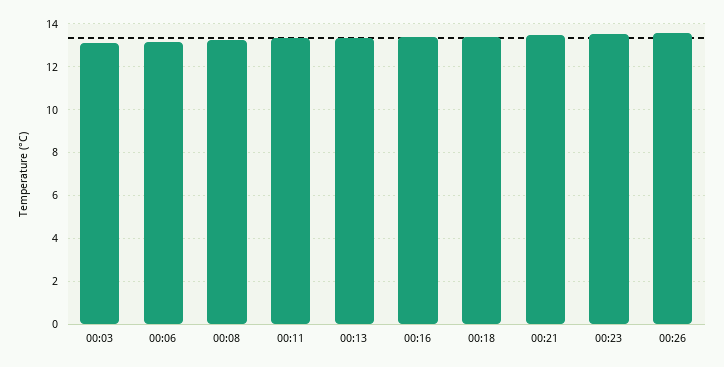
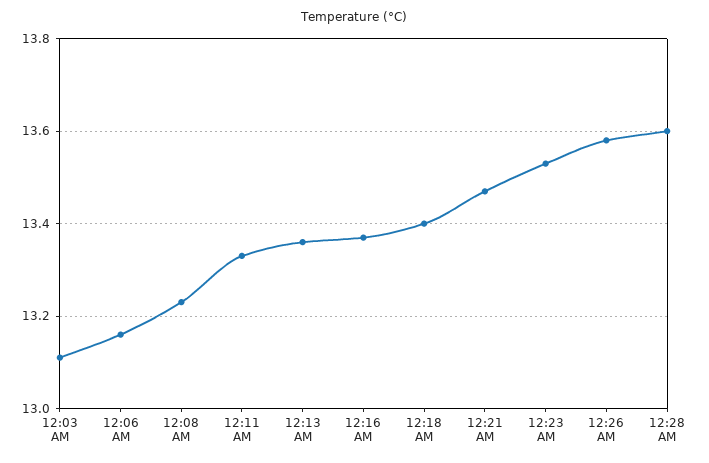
12:28 AM: none -> 13.6

